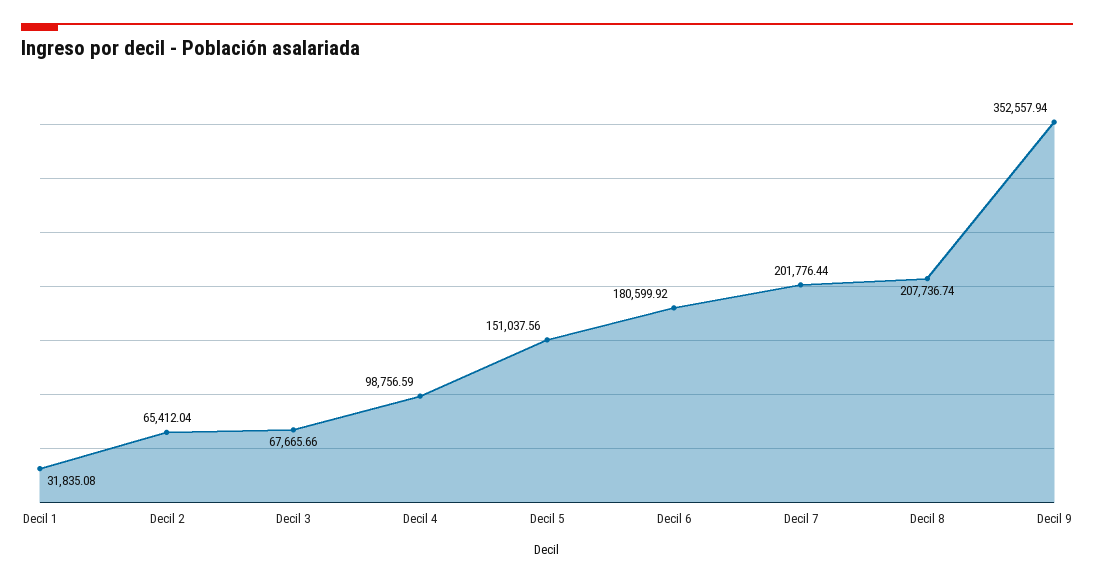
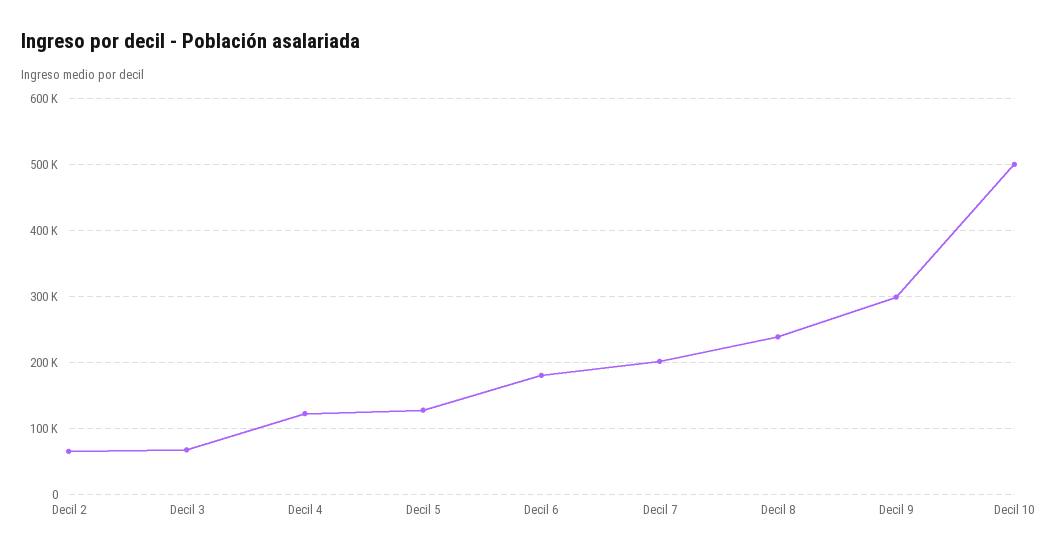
Decil 1: 31835.08 -> none
Decil 4: 98756.59 -> 120000
Decil 5: 151037.56 -> 130000
Decil 8: 207736.74 -> 240000
Decil 9: 352557.94 -> 300000
Decil 10: none -> 500000

